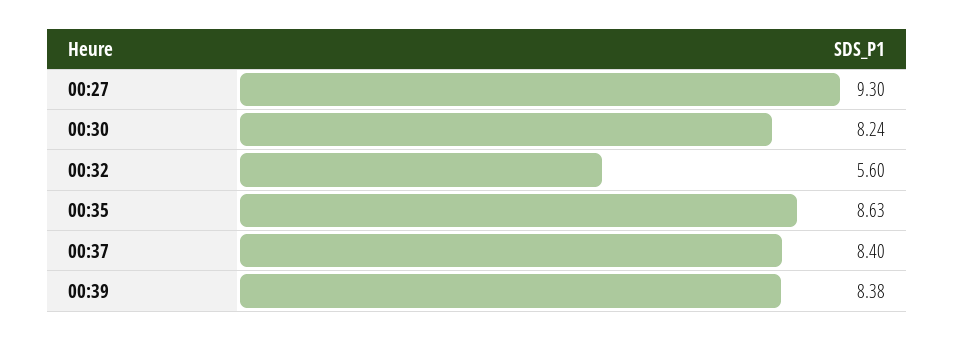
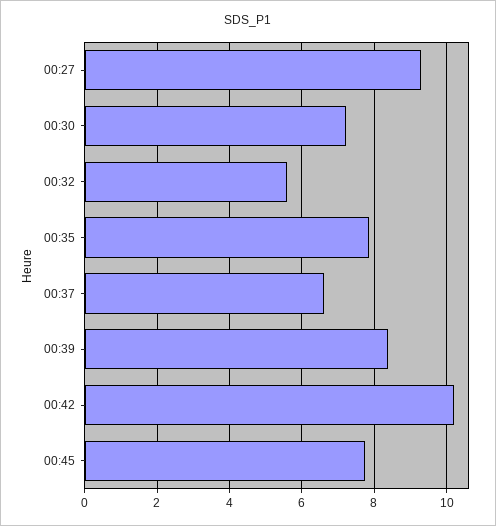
00:30: 8.24 -> 7.2
00:35: 8.63 -> 7.8
00:37: 8.4 -> 6.6
00:42: none -> 10.2
00:45: none -> 7.8

